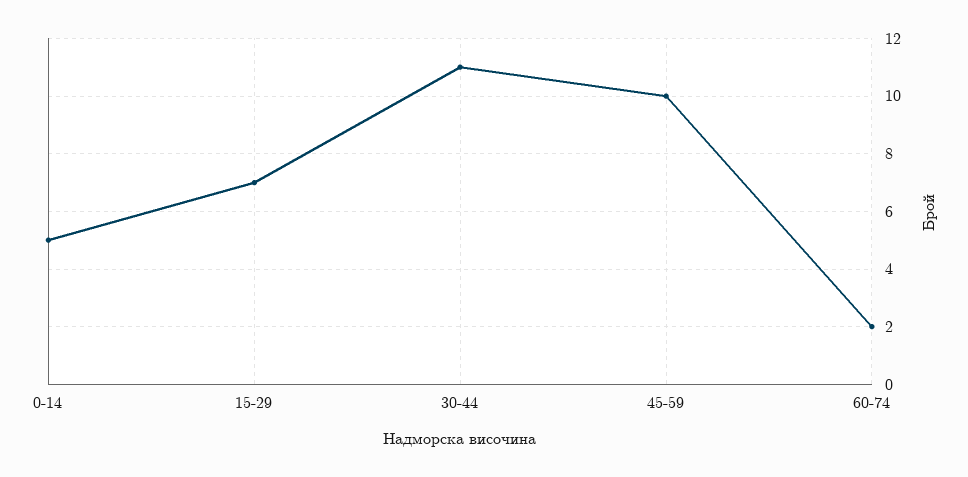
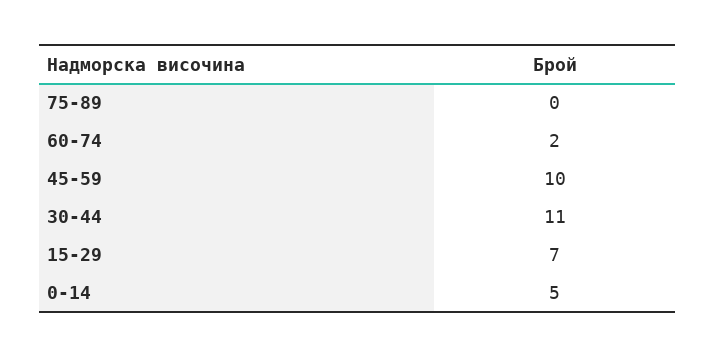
75-89: none -> 0

